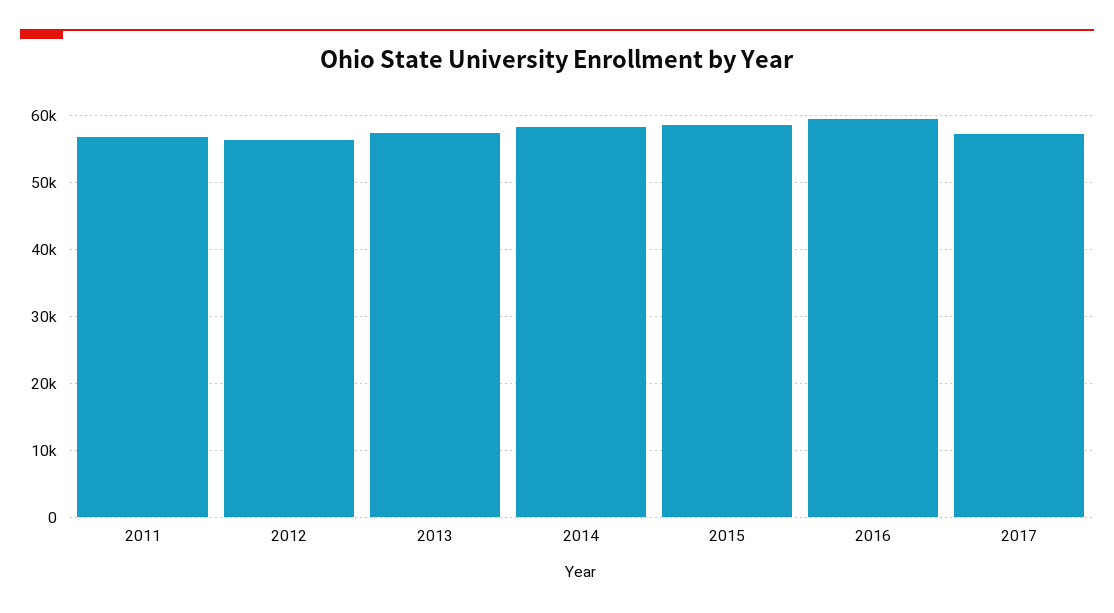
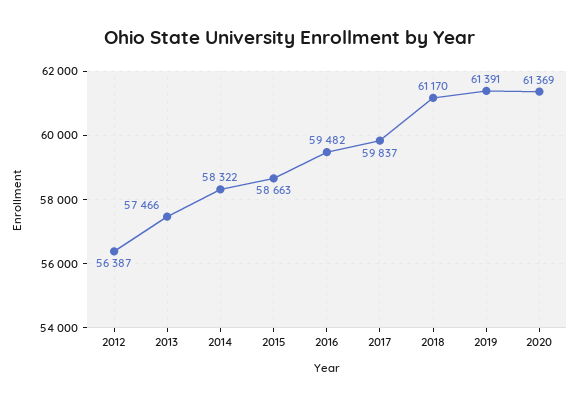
2011: 57000 -> none
2017: 57000 -> 59837
2018: none -> 61170
2019: none -> 61391
2020: none -> 61369

